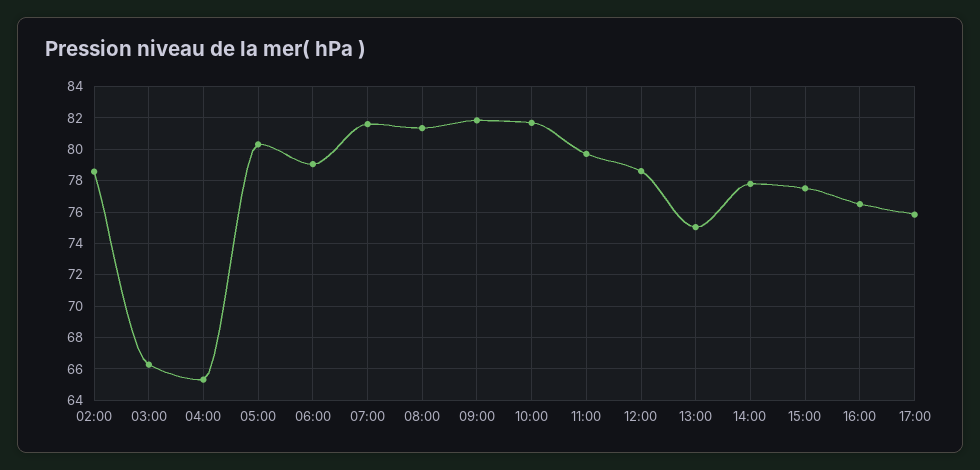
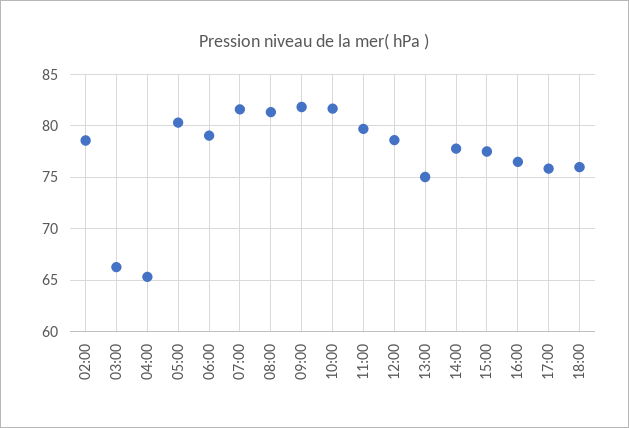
18:00: none -> 76

